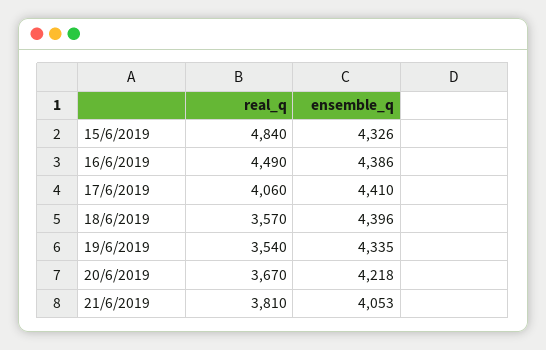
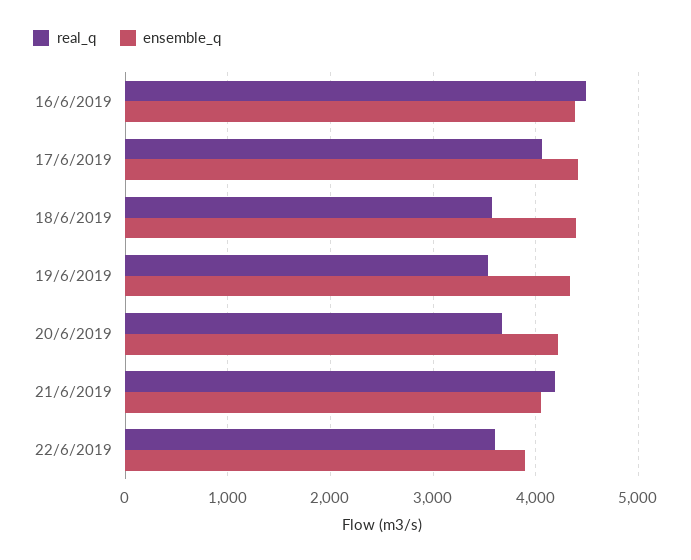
real_q, 15/6/2019: 4840 -> none
ensemble_q, 15/6/2019: 4326 -> none
real_q, 21/6/2019: 3810 -> 4200
real_q, 22/6/2019: none -> 3600
ensemble_q, 22/6/2019: none -> 3900

